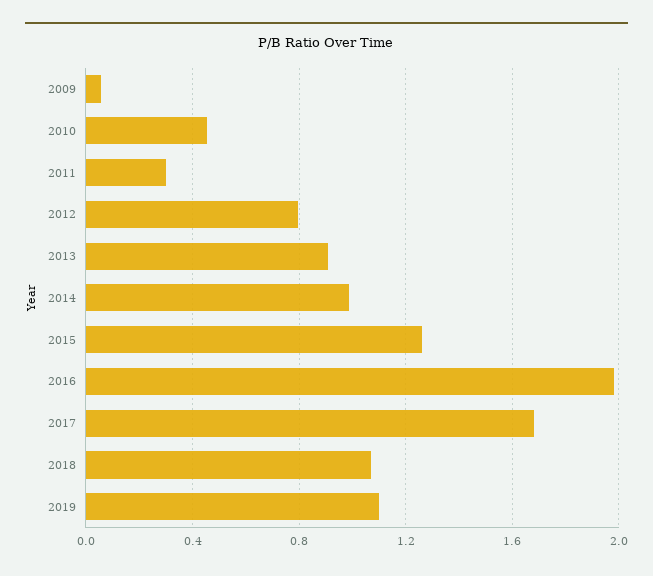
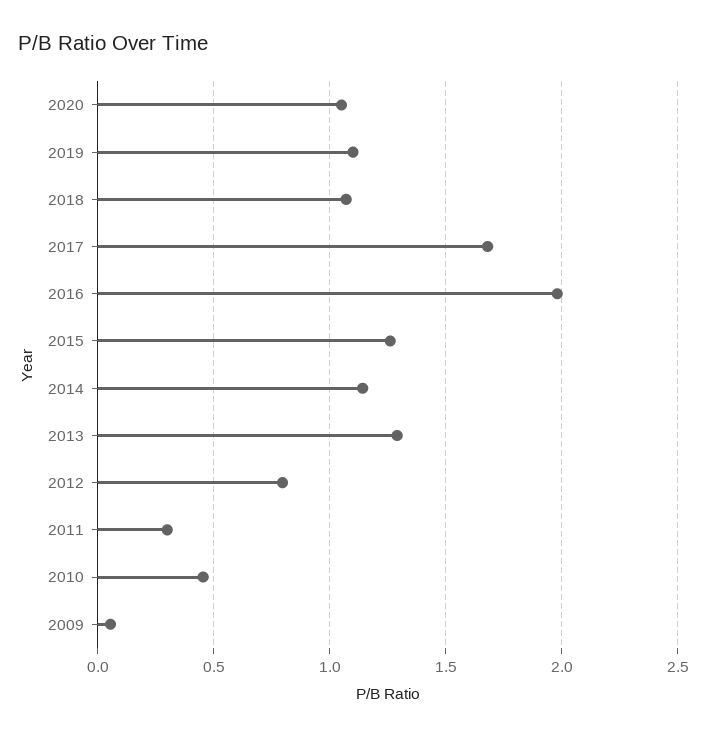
2013: 0.9 -> 1.3
2014: 1 -> 1.15
2020: none -> 1.05

